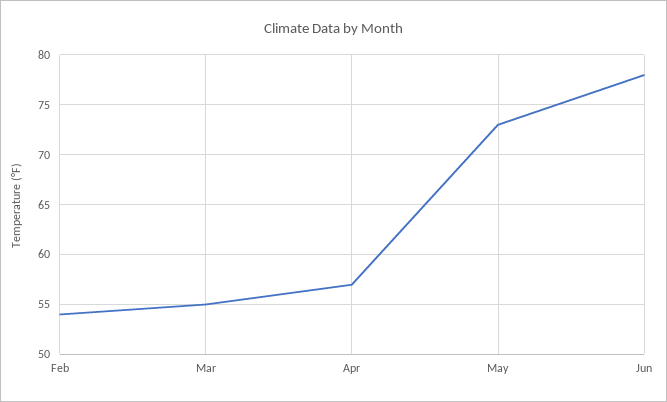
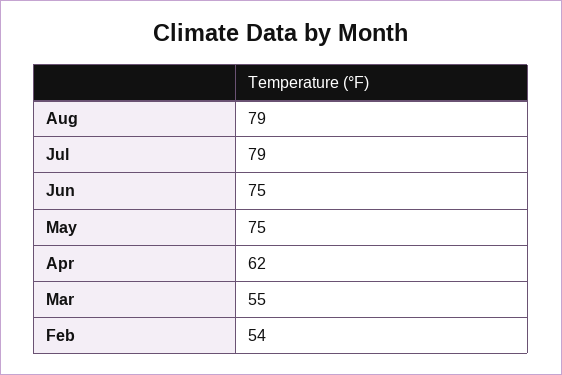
Apr: 57 -> 62
May: 73 -> 75
Jun: 78 -> 75
Aug: none -> 79
Jul: none -> 79

